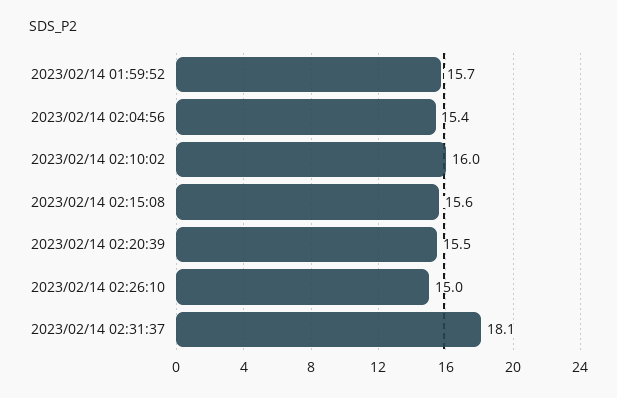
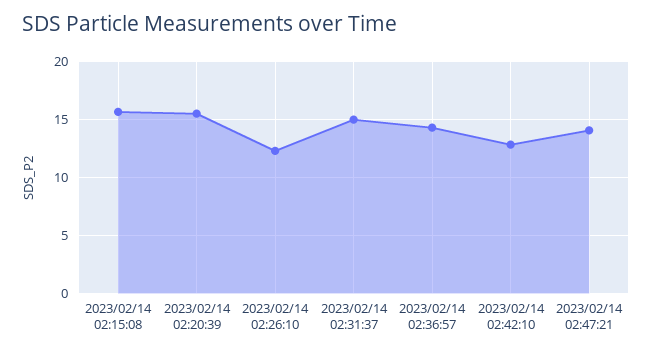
2023/02/14 01:59:52: 15.7 -> none
2023/02/14 02:04:56: 15.4 -> none
2023/02/14 02:10:02: 16 -> none
2023/02/14 02:26:10: 15 -> 12
2023/02/14 02:31:37: 18.1 -> 15
2023/02/14 02:36:57: none -> 14
2023/02/14 02:42:10: none -> 13
2023/02/14 02:47:21: none -> 14

